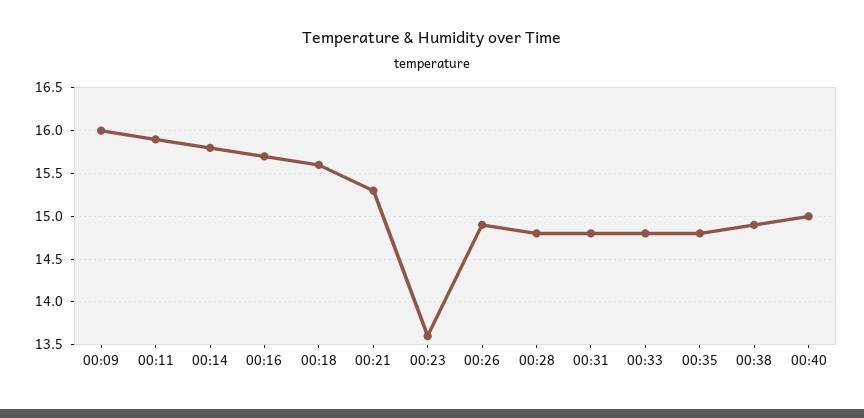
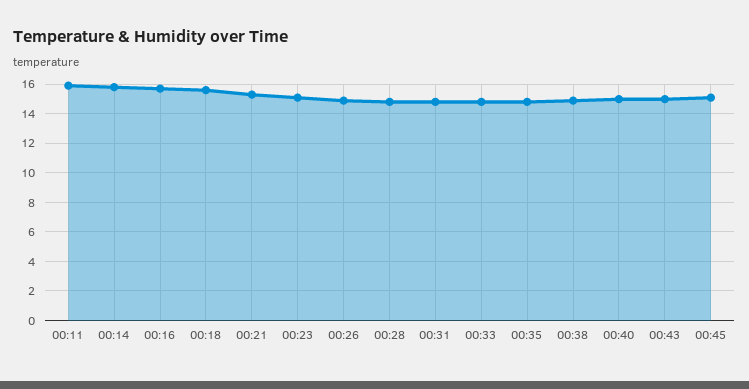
00:09: 16 -> none
00:23: 13.6 -> 15
00:43: none -> 15
00:45: none -> 15

